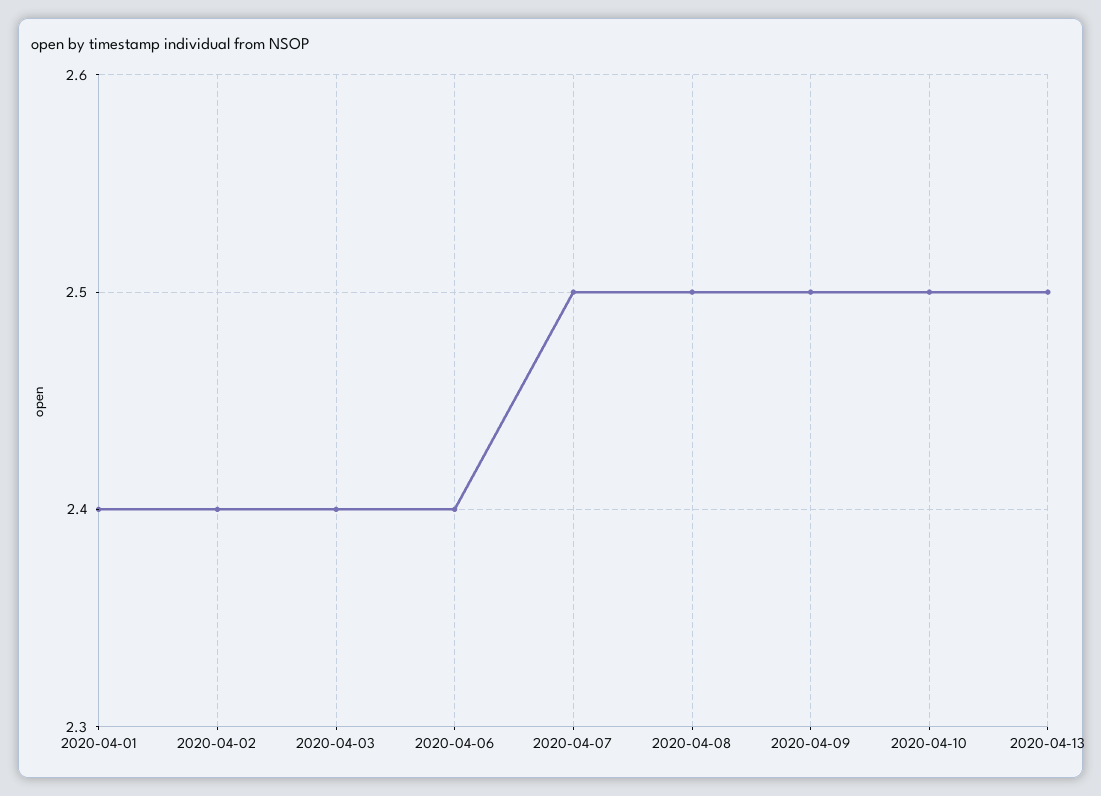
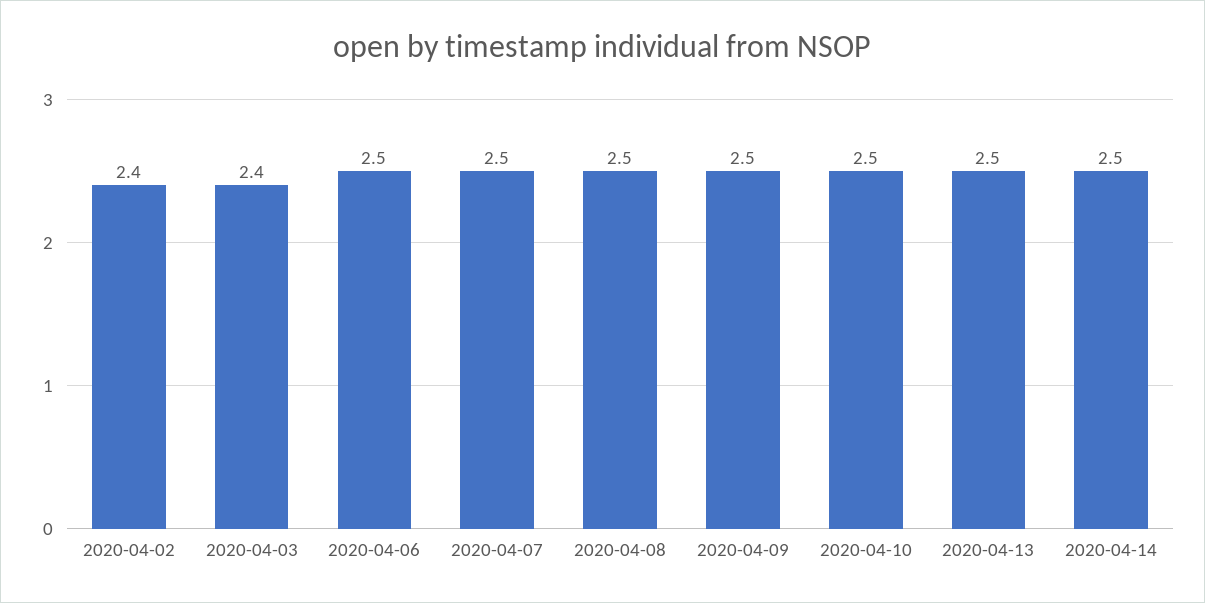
2020-04-01: 2.4 -> none
2020-04-06: 2.4 -> 2.5
2020-04-14: none -> 2.5

